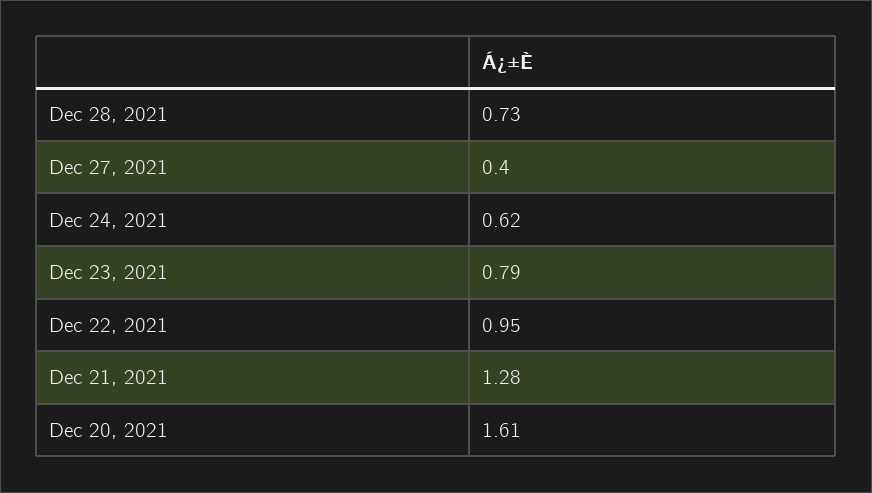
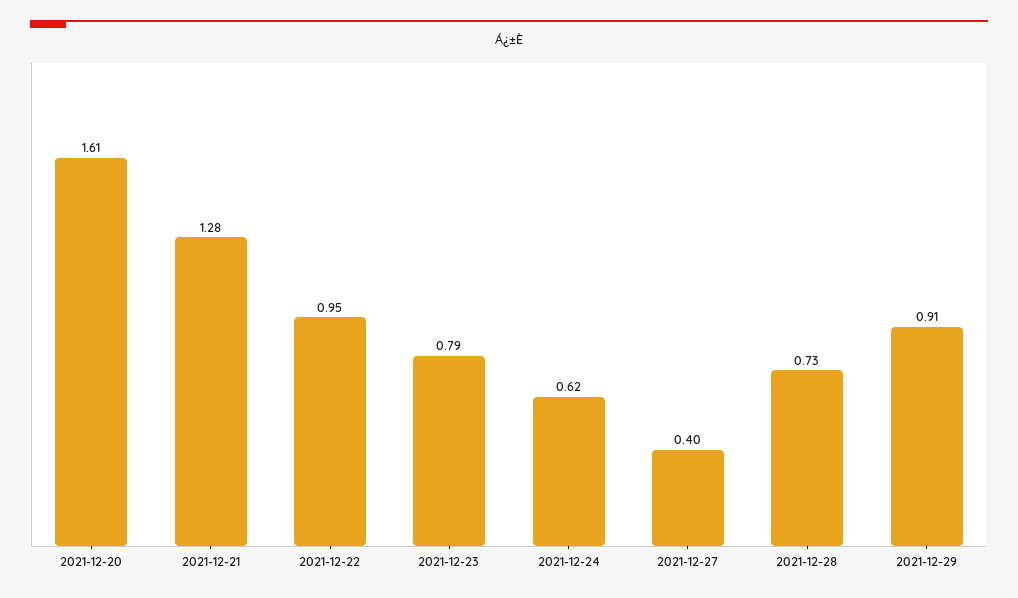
2021-12-29: none -> 0.91

